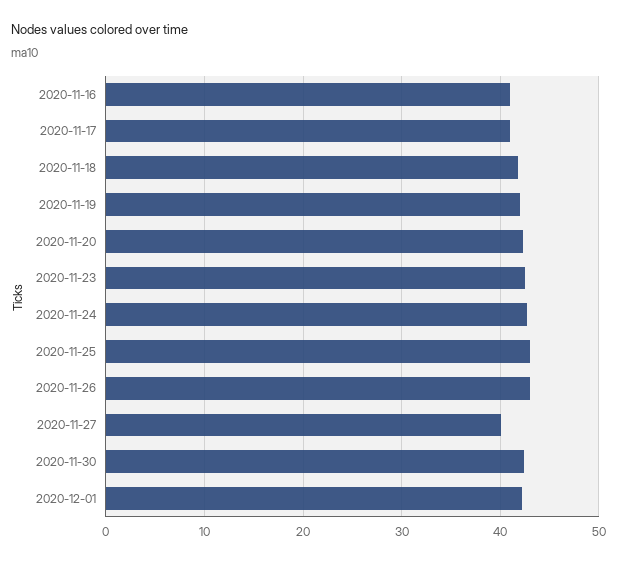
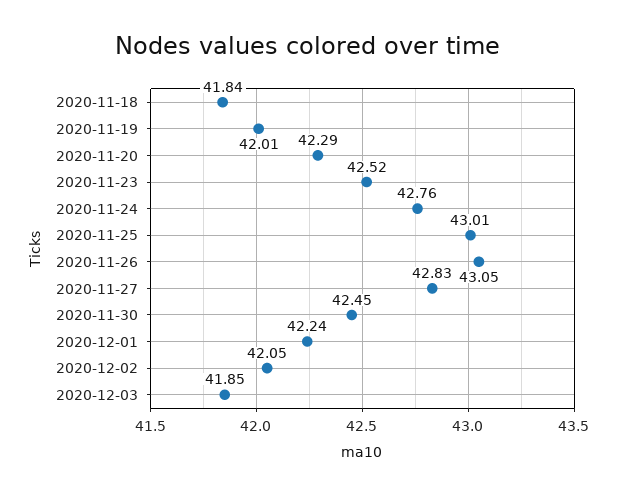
2020-11-16: 41 -> none
2020-11-17: 41 -> none
2020-11-27: 40 -> 42.83
2020-12-02: none -> 42.05
2020-12-03: none -> 41.85

